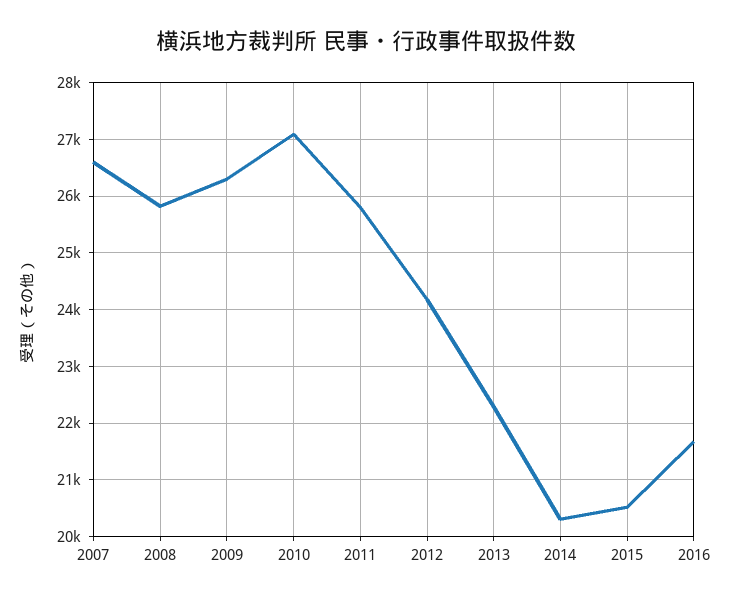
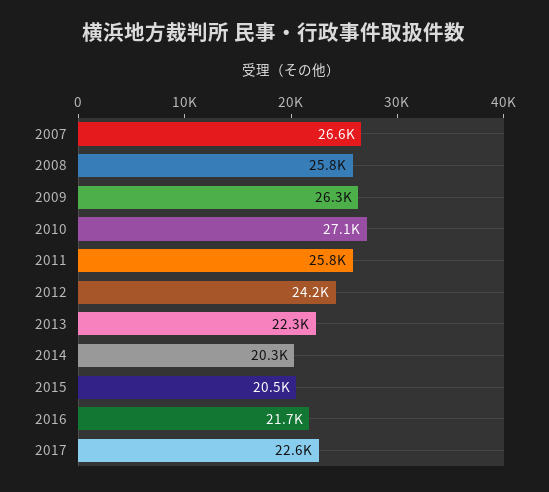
2017: none -> 22600

